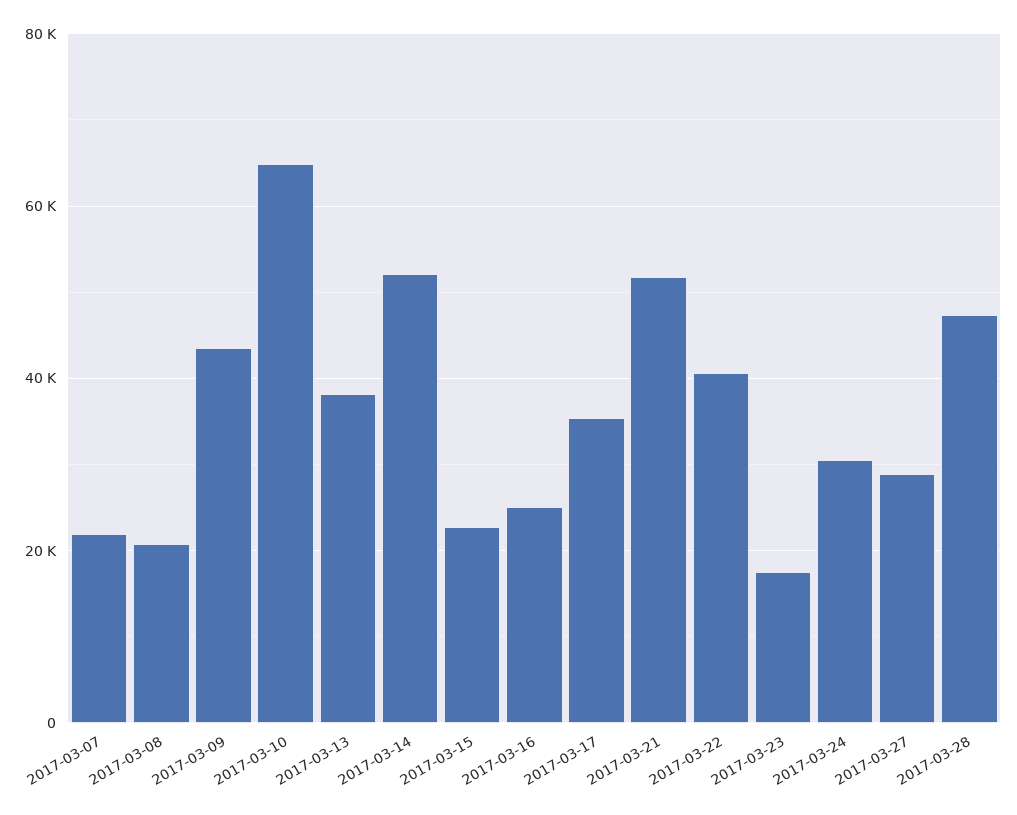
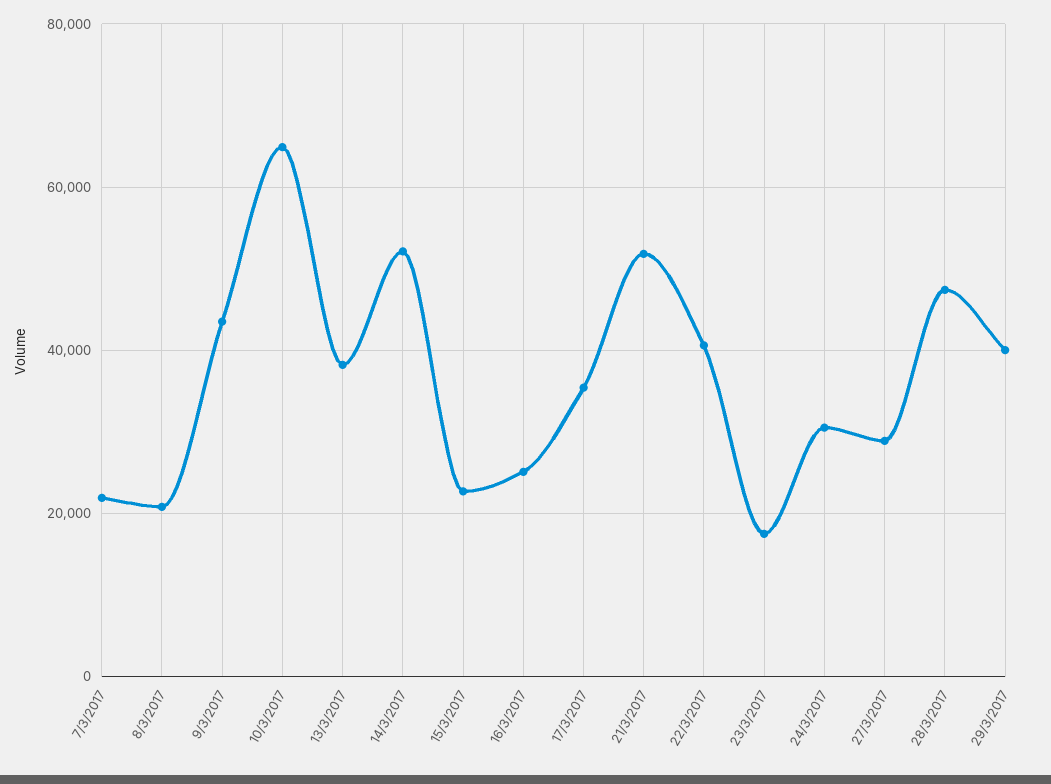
29/3/2017: none -> 40000

